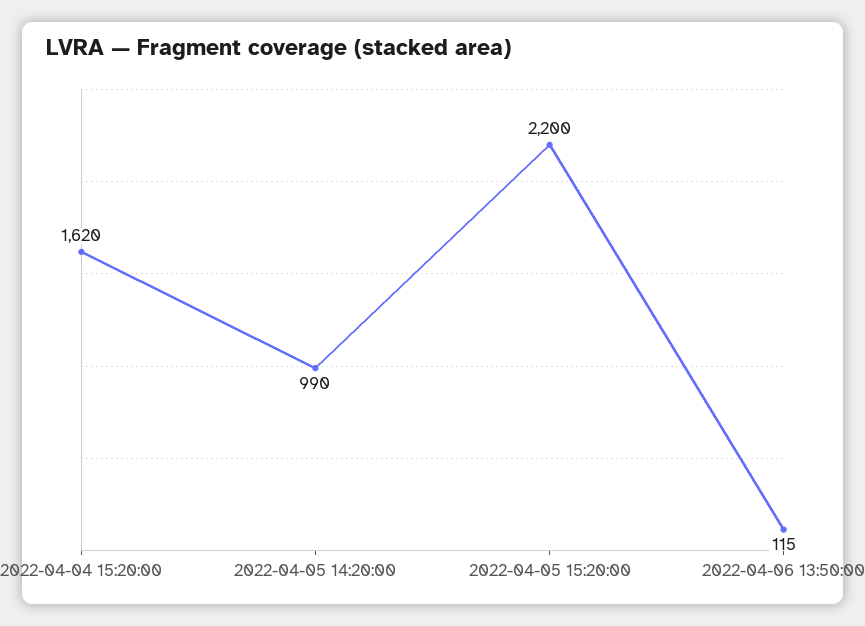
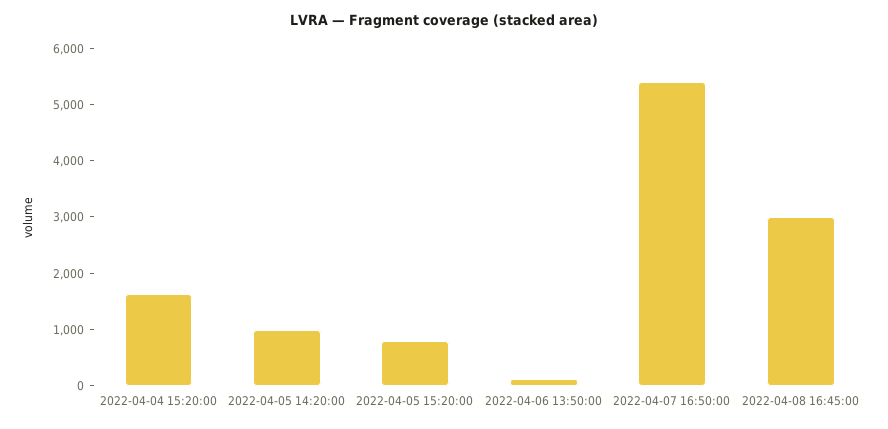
2022-04-05 15:20:00: 2200 -> 800
2022-04-07 16:50:00: none -> 5400
2022-04-08 16:45:00: none -> 3000

